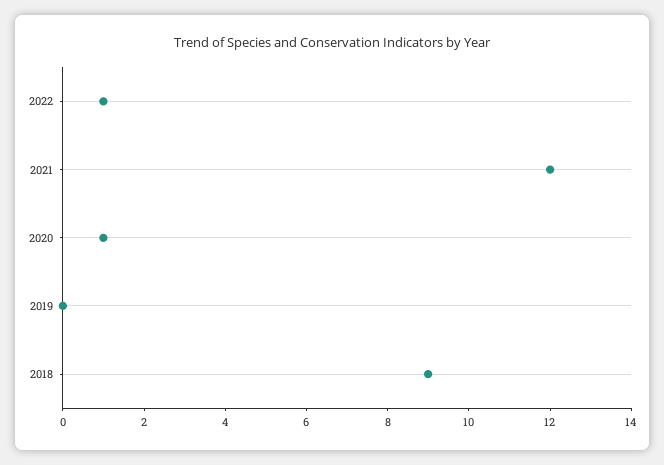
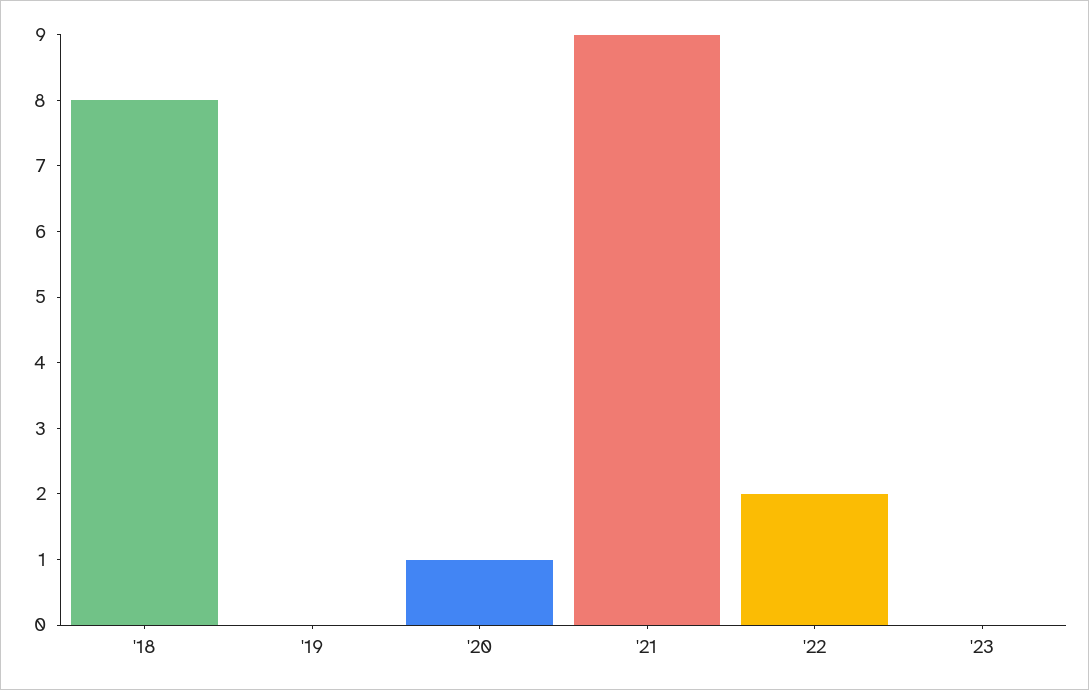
2022: 1 -> 2
2021: 12 -> 9
2018: 9 -> 8
'23: none -> 0

